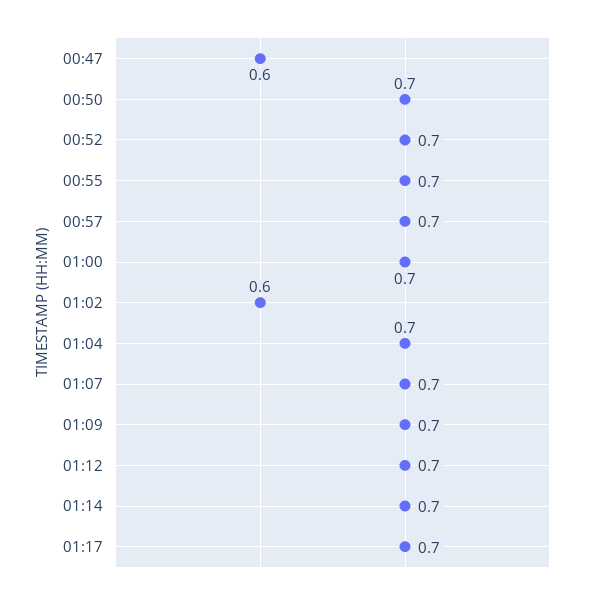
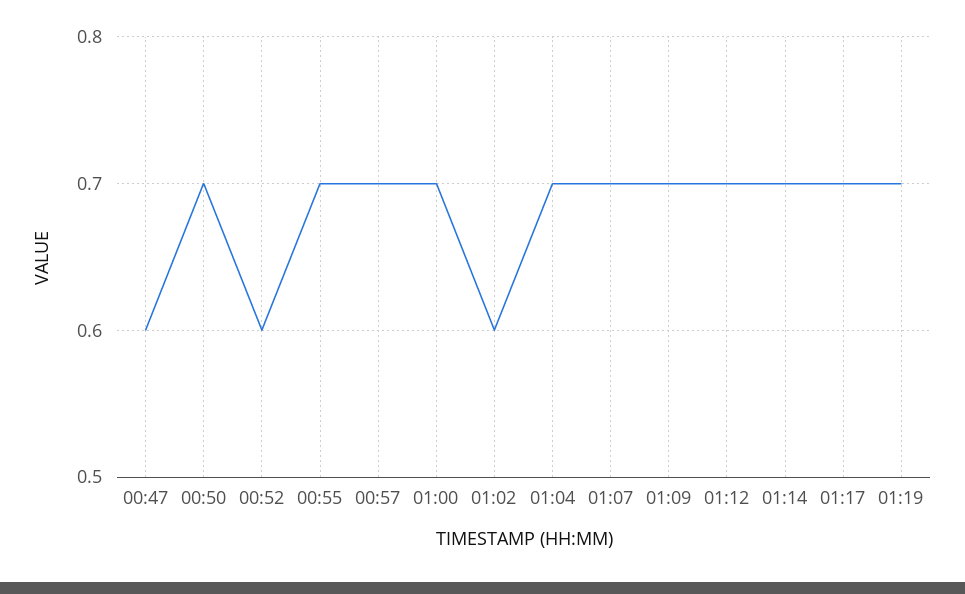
00:52: 0.7 -> 0.6
01:19: none -> 0.7

